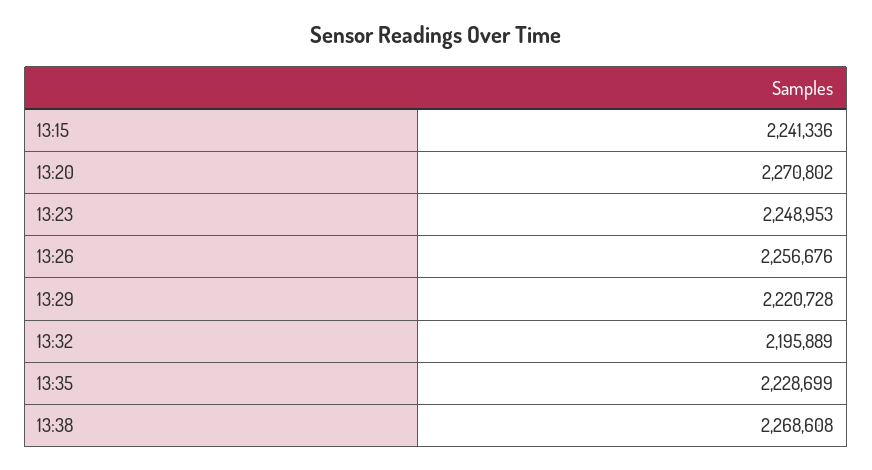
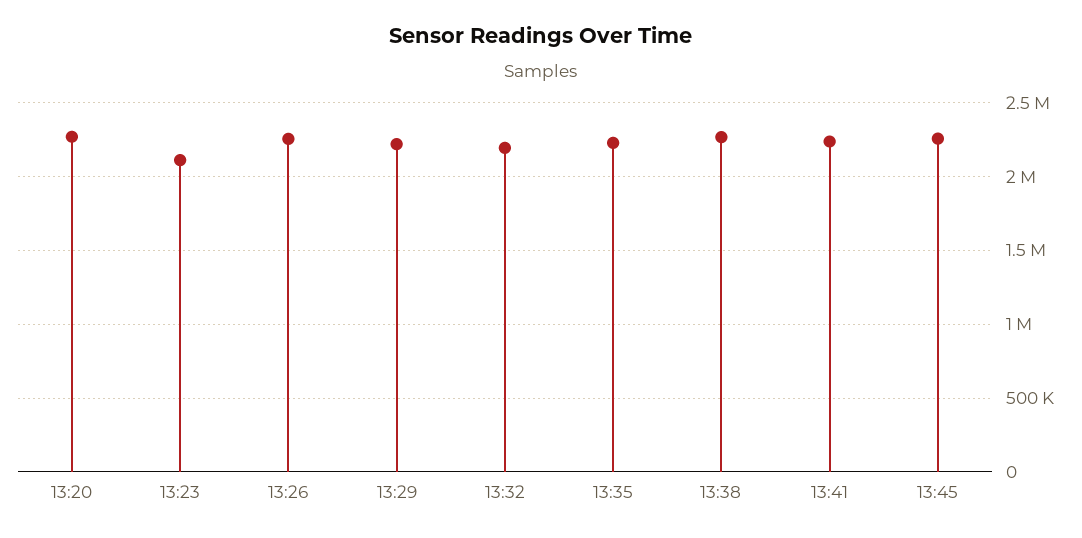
13:15: 2241336 -> none
13:23: 2248953 -> 2100000
13:41: none -> 2250000
13:45: none -> 2250000

